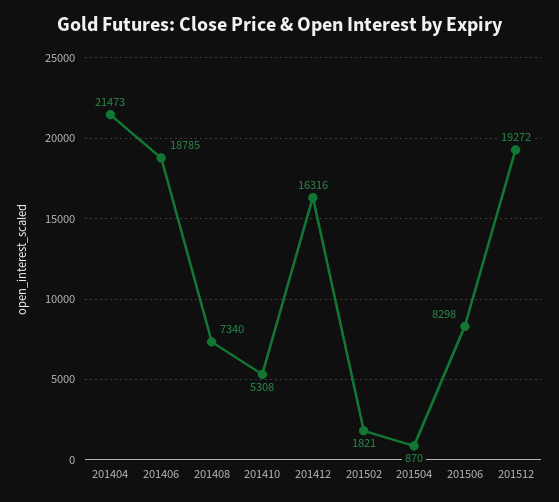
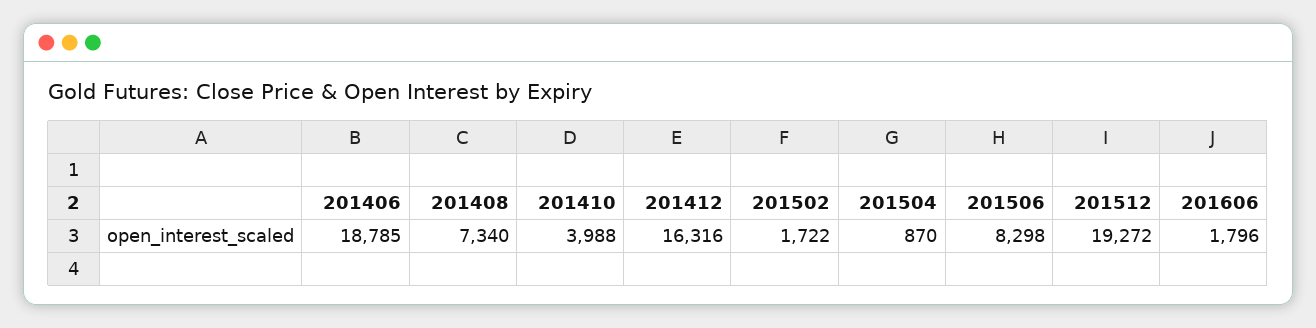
201404: 21473 -> none
201410: 5308 -> 3988
201502: 1821 -> 1722
201606: none -> 1796

